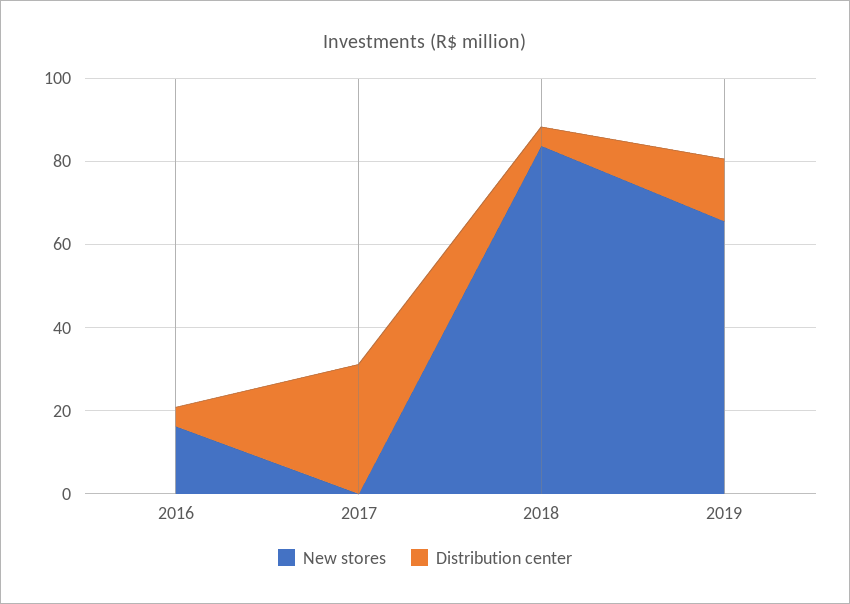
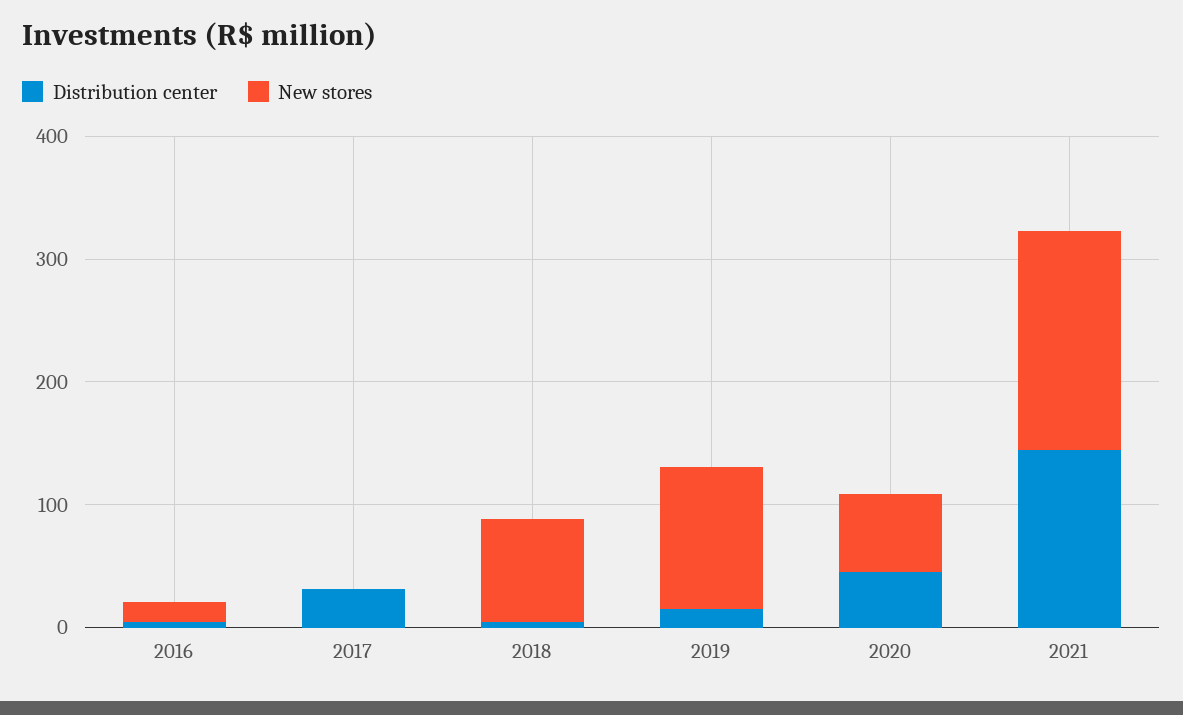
New stores, 2019: 65 -> 120
Distribution center, 2020: none -> 40
New stores, 2020: none -> 60
Distribution center, 2021: none -> 140
New stores, 2021: none -> 180

